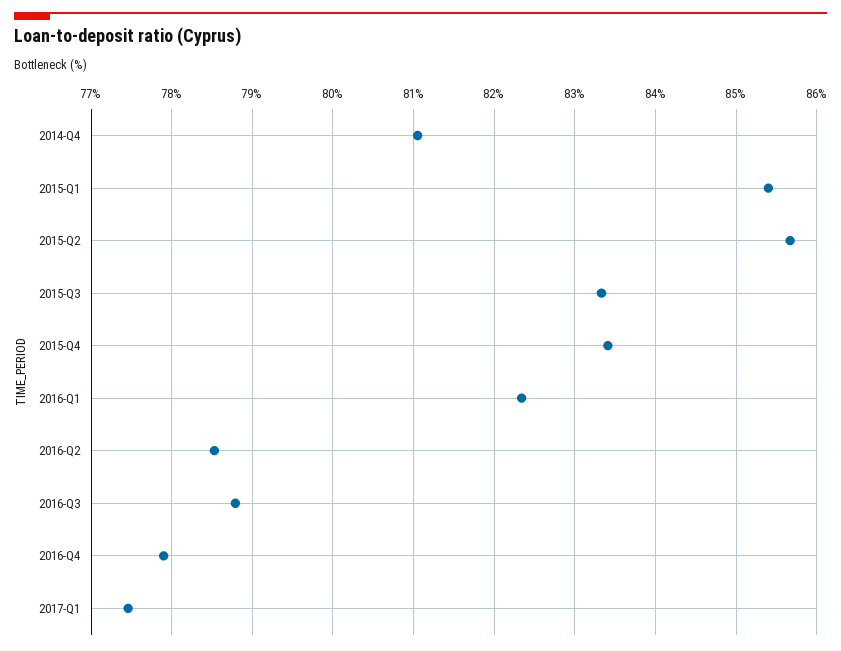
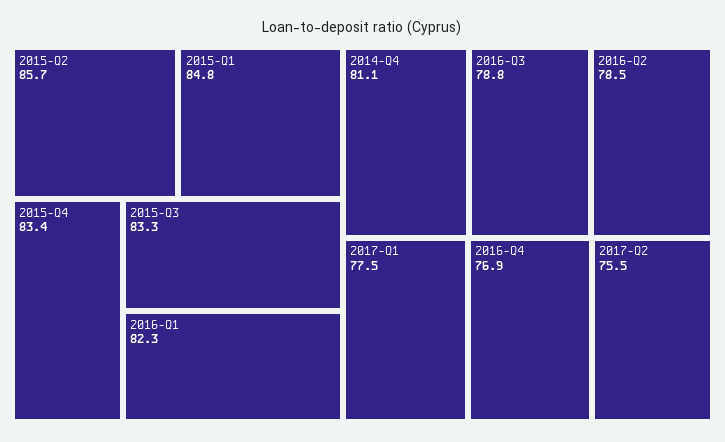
2015-Q1: 85.4 -> 84.8
2016-Q4: 77.9 -> 76.9
2017-Q2: none -> 75.5

